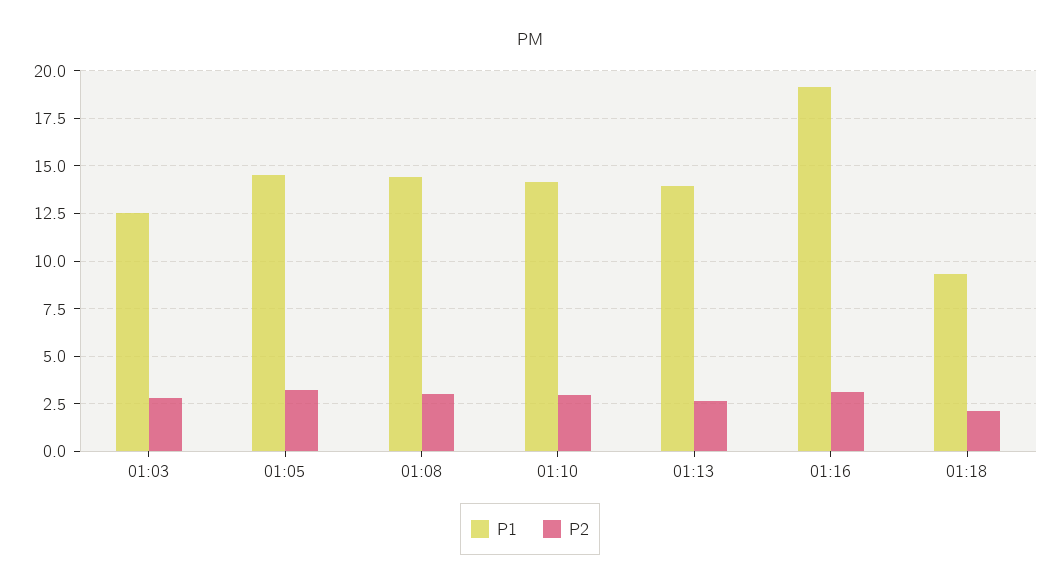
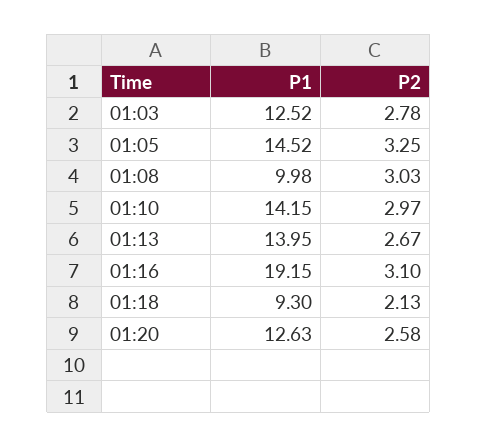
P1, 01:08: 14.5 -> 9.98
P1, 01:20: none -> 12.63
P2, 01:20: none -> 2.58

